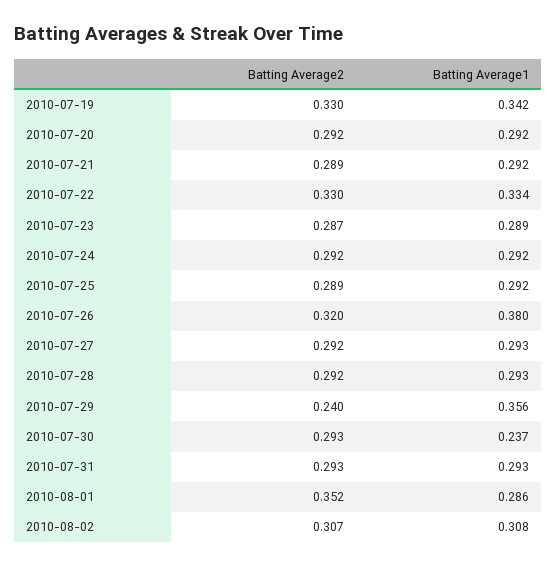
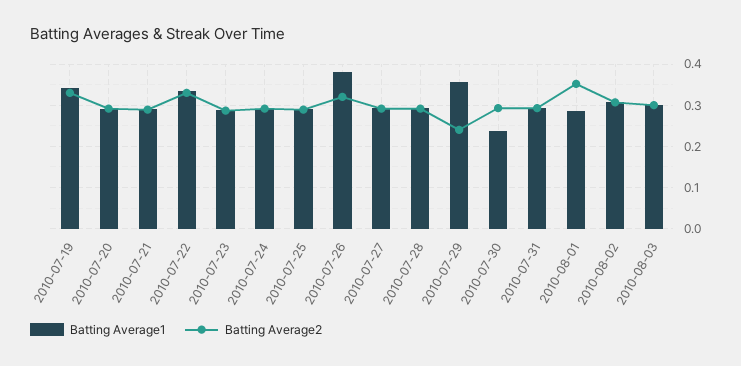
Batting Average1, 2010-08-03: none -> 0.3
Batting Average2, 2010-08-03: none -> 0.3

